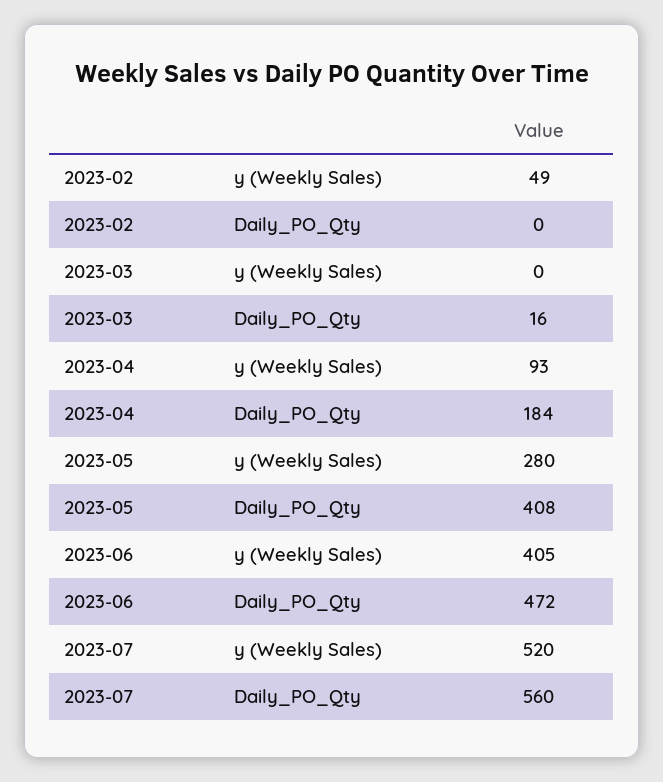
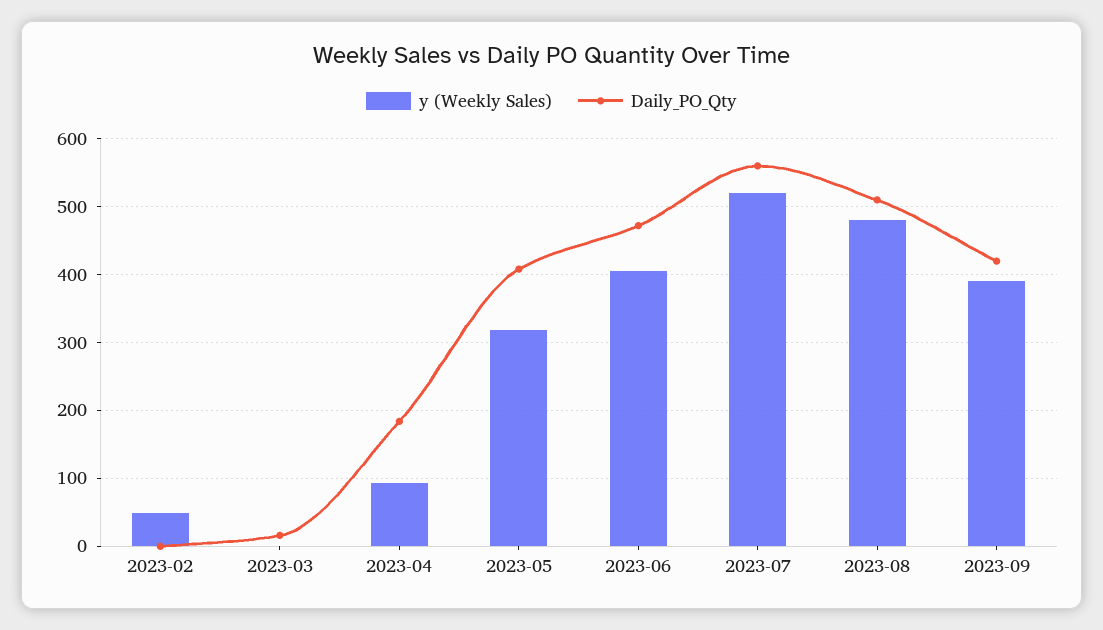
y (Weekly Sales), 2023-05: 280 -> 320
y (Weekly Sales), 2023-08: none -> 480
Daily_PO_Qty, 2023-08: none -> 510
y (Weekly Sales), 2023-09: none -> 390
Daily_PO_Qty, 2023-09: none -> 420

